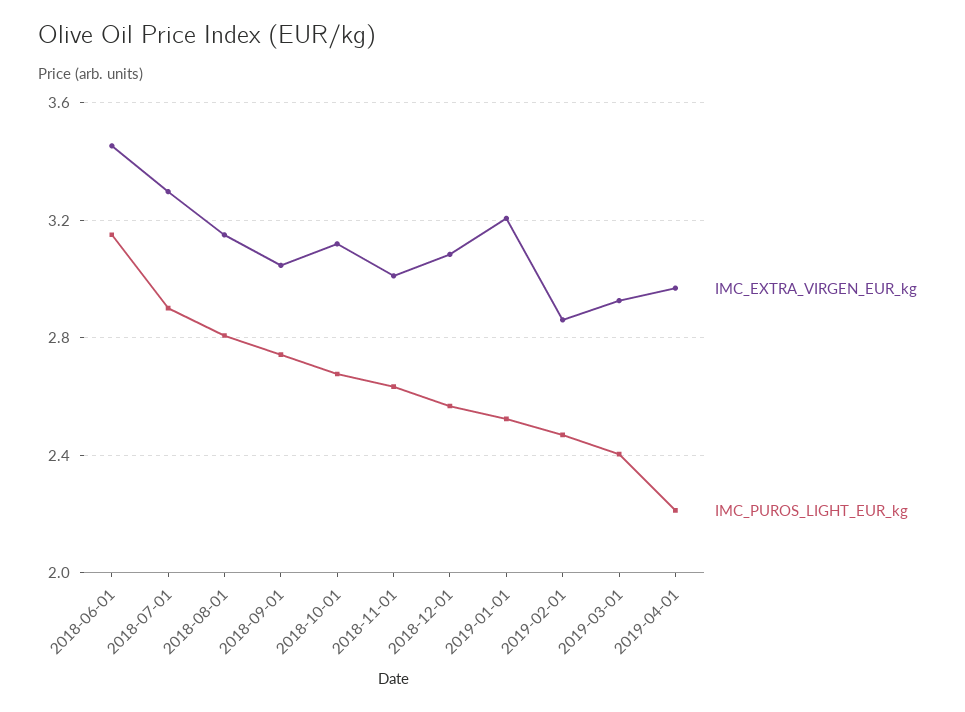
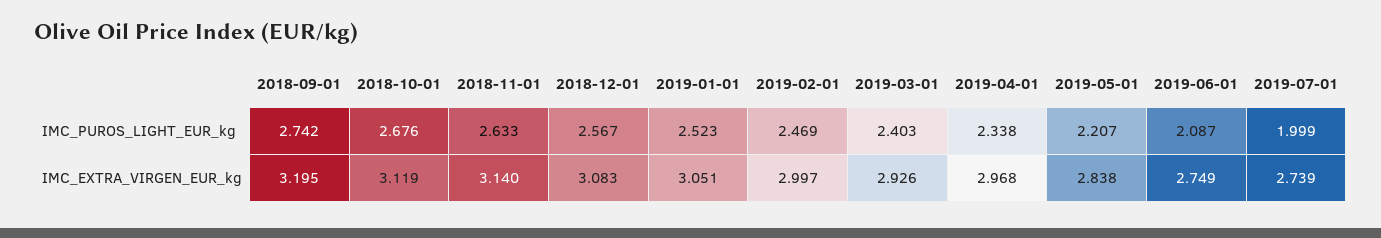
IMC_EXTRA_VIRGEN_EUR_kg, 2018-06-01: 3.45 -> none
IMC_PUROS_LIGHT_EUR_kg, 2018-06-01: 3.15 -> none
IMC_EXTRA_VIRGEN_EUR_kg, 2018-07-01: 3.3 -> none
IMC_PUROS_LIGHT_EUR_kg, 2018-07-01: 2.9 -> none
IMC_EXTRA_VIRGEN_EUR_kg, 2018-08-01: 3.15 -> none
IMC_PUROS_LIGHT_EUR_kg, 2018-08-01: 2.8 -> none
IMC_EXTRA_VIRGEN_EUR_kg, 2018-09-01: 3.05 -> 3.195
IMC_EXTRA_VIRGEN_EUR_kg, 2018-11-01: 3 -> 3.14
IMC_EXTRA_VIRGEN_EUR_kg, 2019-01-01: 3.2 -> 3.051
IMC_EXTRA_VIRGEN_EUR_kg, 2019-02-01: 2.85 -> 2.997
IMC_PUROS_LIGHT_EUR_kg, 2019-04-01: 2.2 -> 2.338
IMC_PUROS_LIGHT_EUR_kg, 2019-05-01: none -> 2.207
IMC_PUROS_LIGHT_EUR_kg, 2019-06-01: none -> 2.087
IMC_PUROS_LIGHT_EUR_kg, 2019-07-01: none -> 1.999
IMC_EXTRA_VIRGEN_EUR_kg, 2019-05-01: none -> 2.838
IMC_EXTRA_VIRGEN_EUR_kg, 2019-06-01: none -> 2.749
IMC_EXTRA_VIRGEN_EUR_kg, 2019-07-01: none -> 2.739

